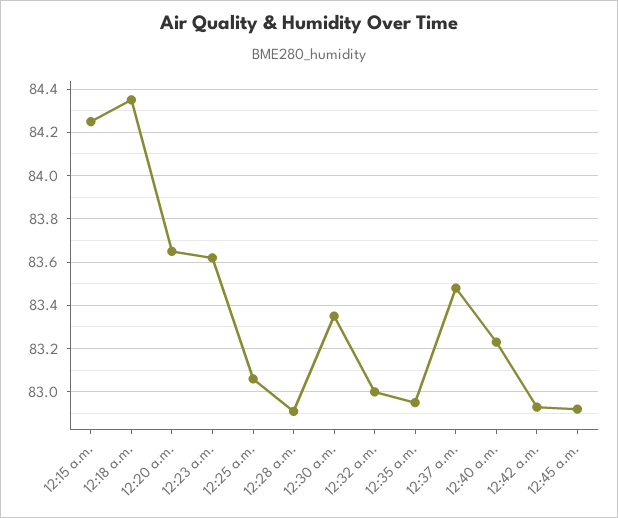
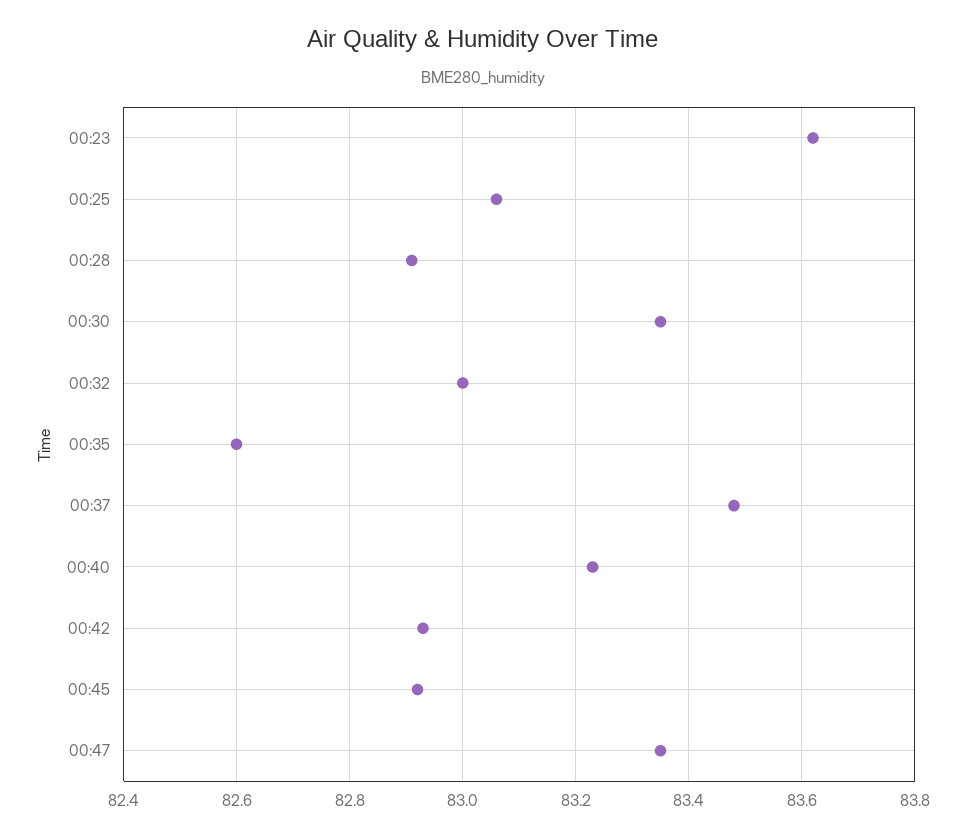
12:15 a.m.: 84.25 -> none
12:18 a.m.: 84.35 -> none
12:20 a.m.: 83.65 -> none
12:35 a.m.: 82.95 -> 82.6
00:47: none -> 83.35

